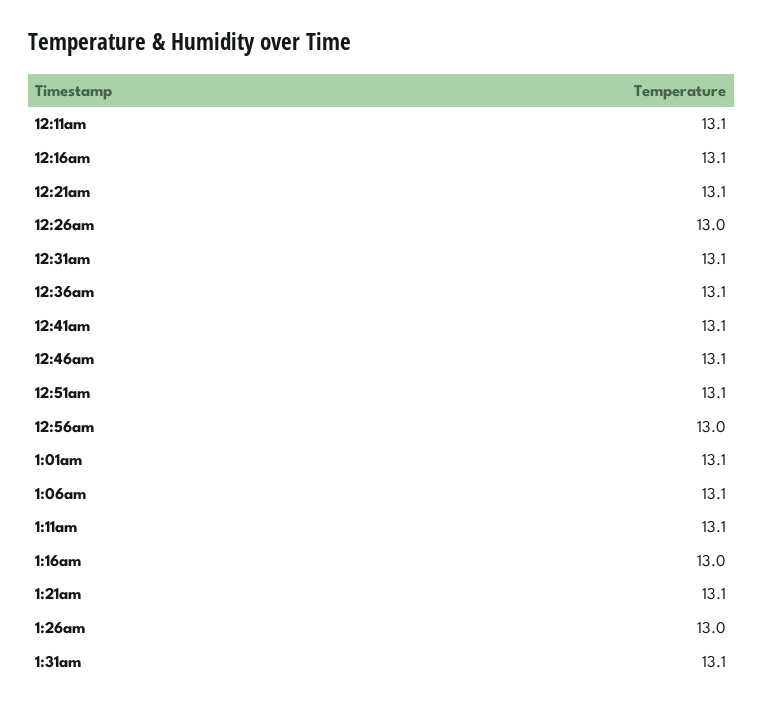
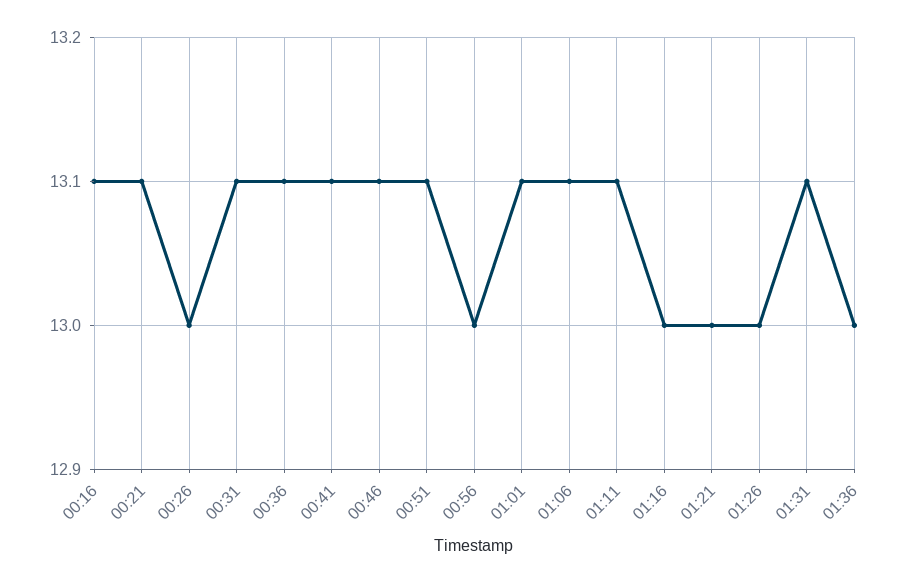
12:11am: 13.1 -> none
1:21am: 13.1 -> 13
01:36: none -> 13

